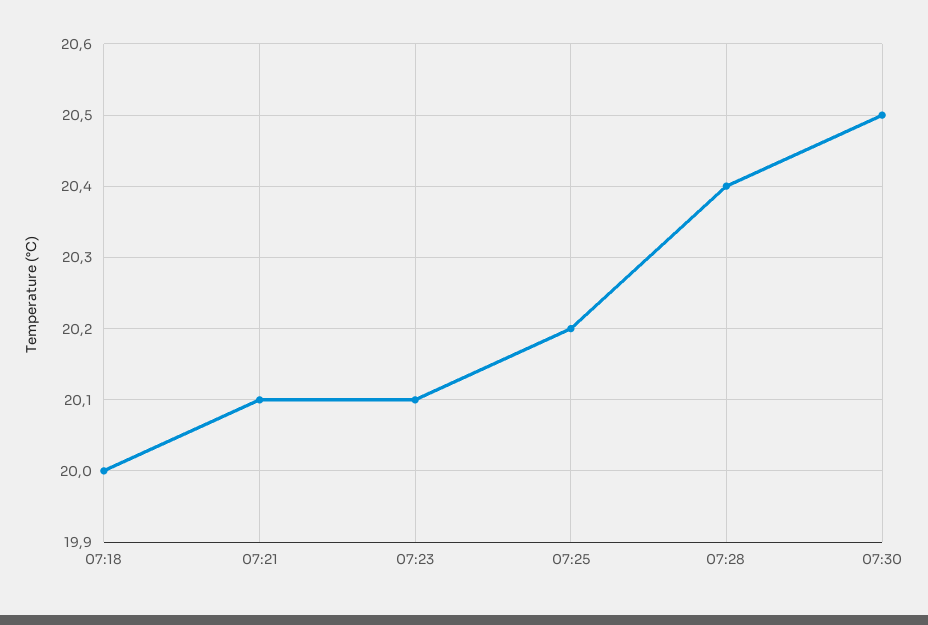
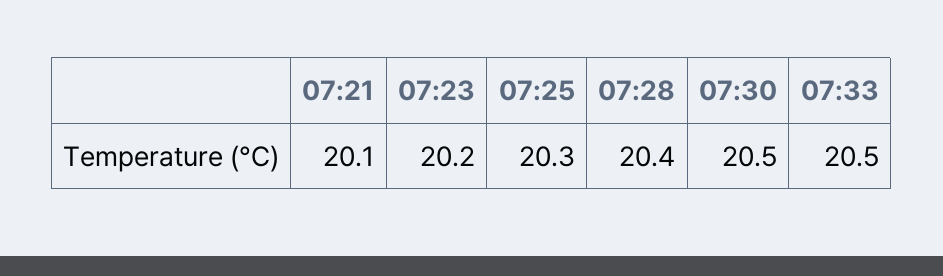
07:18: 20 -> none
07:23: 20.1 -> 20.2
07:25: 20.2 -> 20.3
07:33: none -> 20.5

